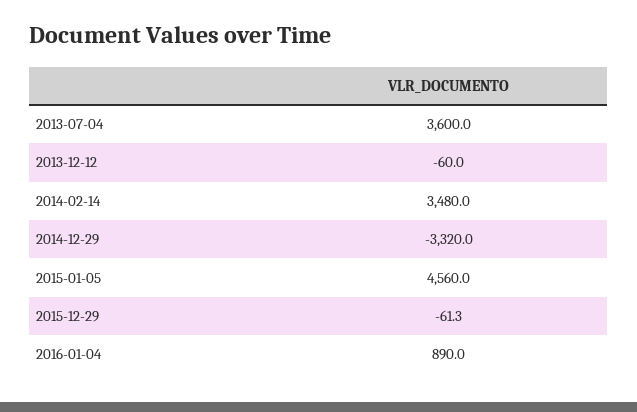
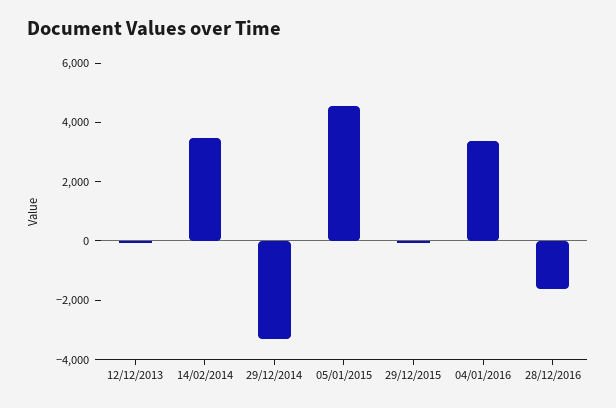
2013-07-04: 3600 -> none
2016-01-04: 890 -> 3500
28/12/2016: none -> -1500

